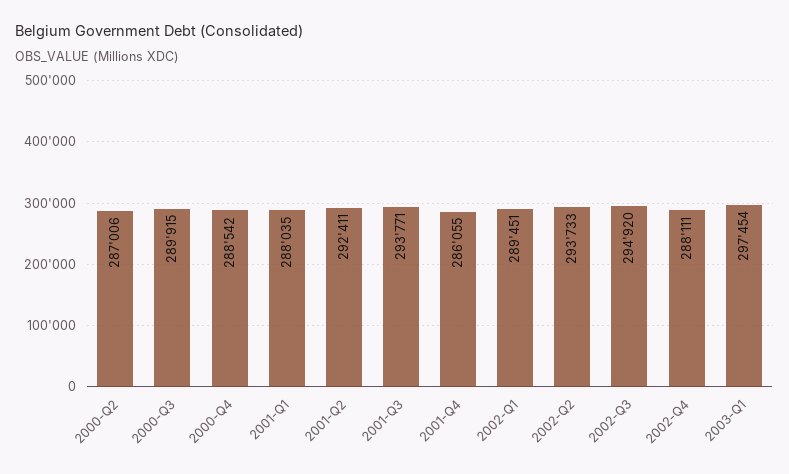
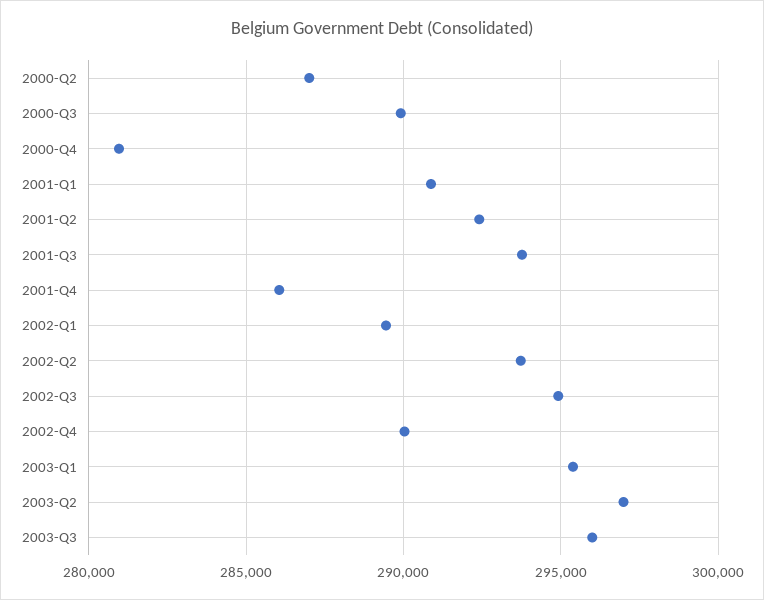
2000-Q4: 288542 -> 281000
2001-Q1: 288035 -> 291000
2002-Q4: 288111 -> 290000
2003-Q1: 297454 -> 295500
2003-Q2: none -> 297000
2003-Q3: none -> 296000

